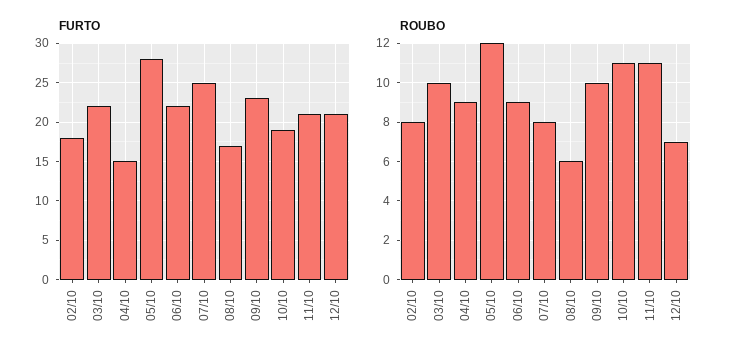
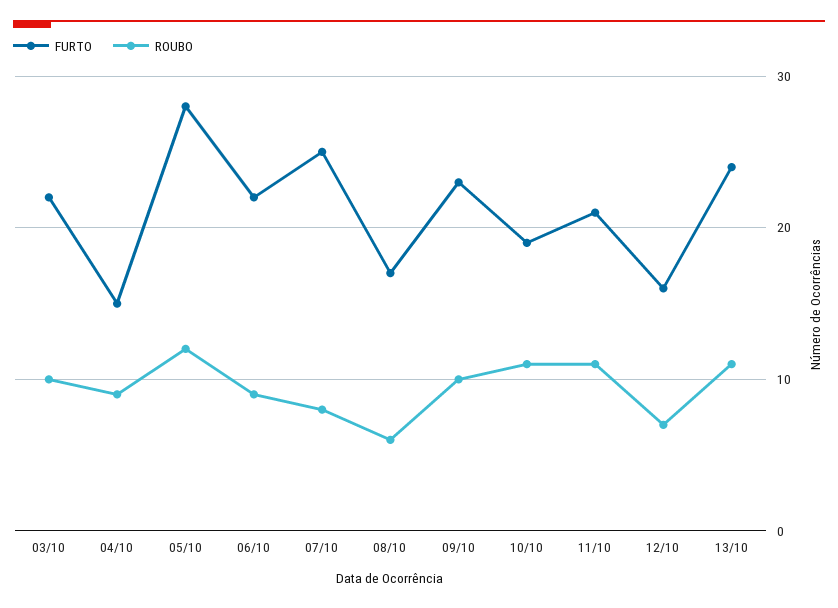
FURTO, 02/10: 18 -> none
FURTO, 12/10: 21 -> 16
ROUBO, 02/10: 8 -> none
FURTO, 13/10: none -> 24
ROUBO, 13/10: none -> 11

